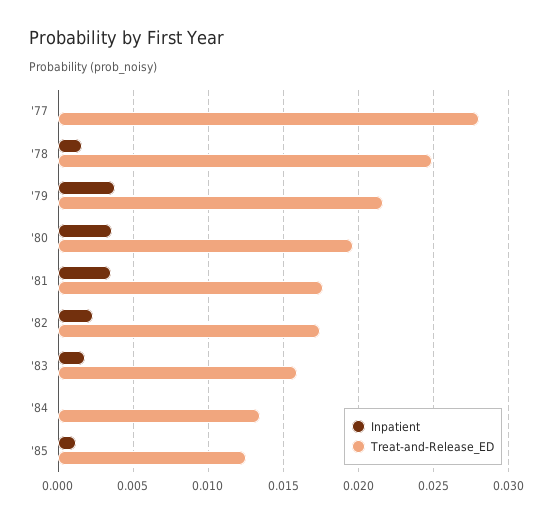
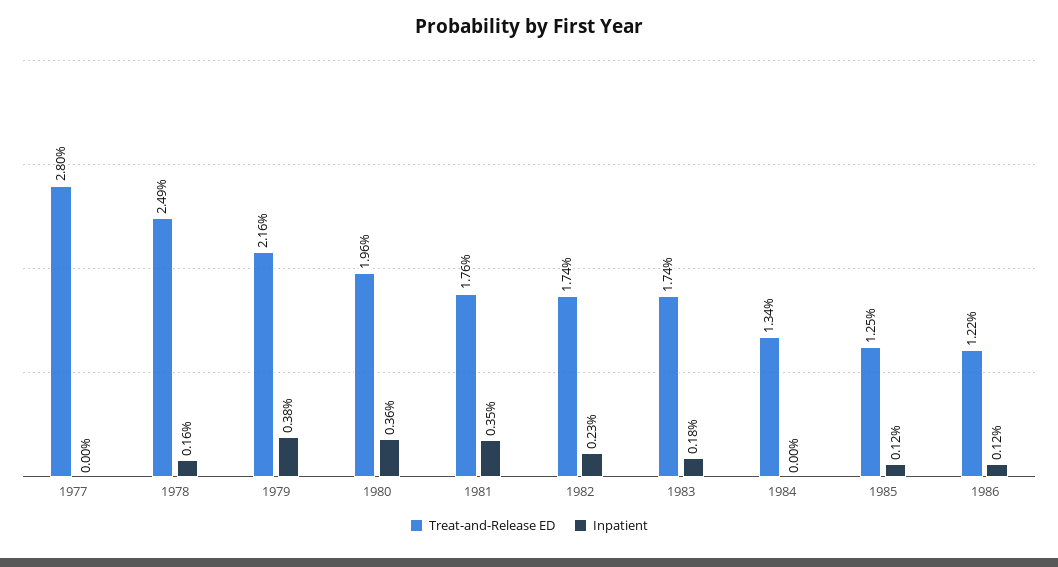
Treat-and-Release_ED, '83: 0.016 -> 0.0174
Treat-and-Release_ED, 1986: none -> 0.0122
Inpatient, 1986: none -> 0.0012

